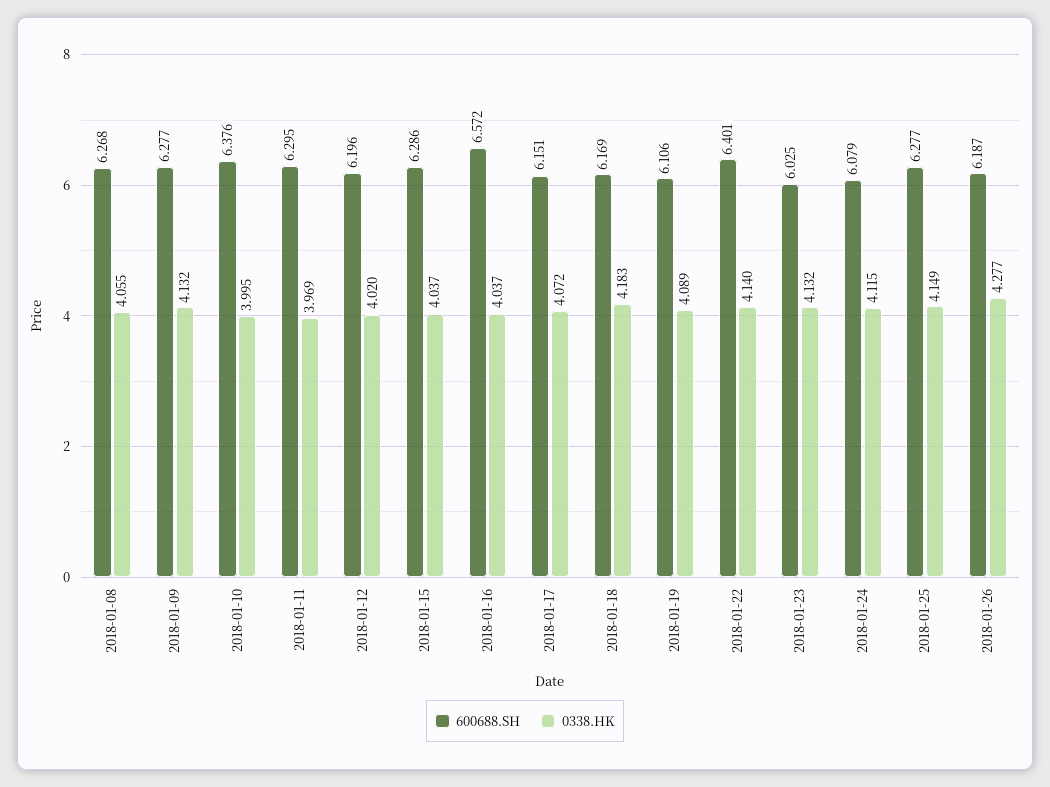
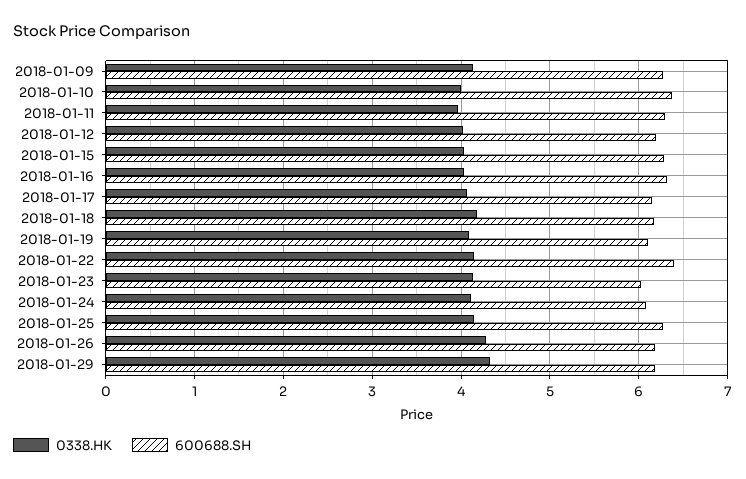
600688.SH, 2018-01-08: 6.268 -> none
0338.HK, 2018-01-08: 4.055 -> none
600688.SH, 2018-01-16: 6.572 -> 6.3
0338.HK, 2018-01-29: none -> 4.3
600688.SH, 2018-01-29: none -> 6.2

